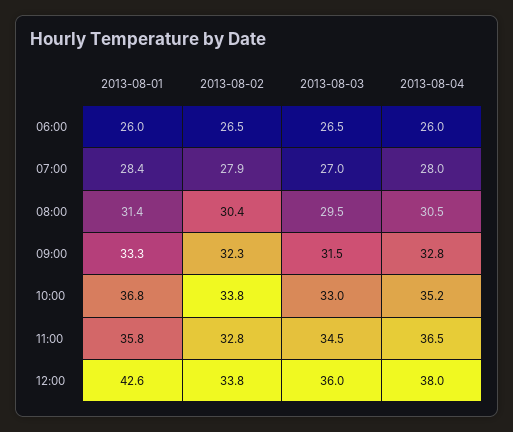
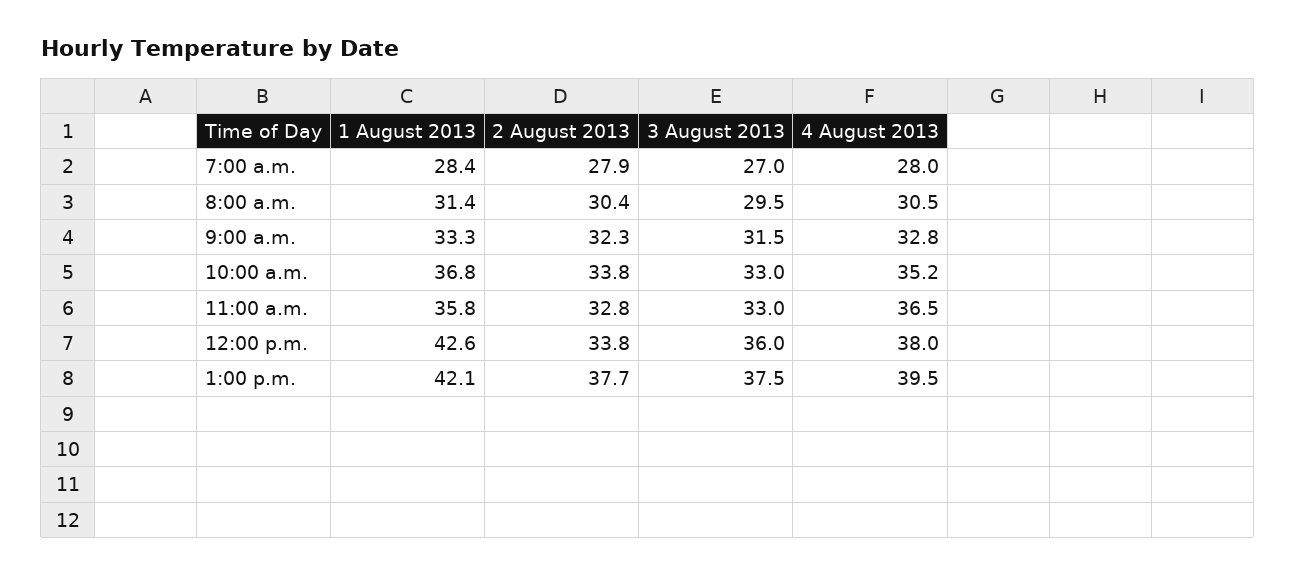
2013-08-01, 06:00: 26 -> none
2013-08-02, 06:00: 26.5 -> none
2013-08-03, 06:00: 26.5 -> none
2013-08-04, 06:00: 26 -> none
2013-08-03, 11:00: 34.5 -> 33
2013-08-01, 1:00 p.m.: none -> 42.1
2013-08-02, 1:00 p.m.: none -> 37.7
2013-08-03, 1:00 p.m.: none -> 37.5
2013-08-04, 1:00 p.m.: none -> 39.5

